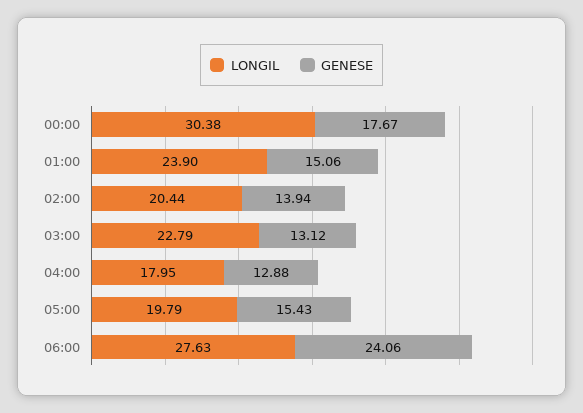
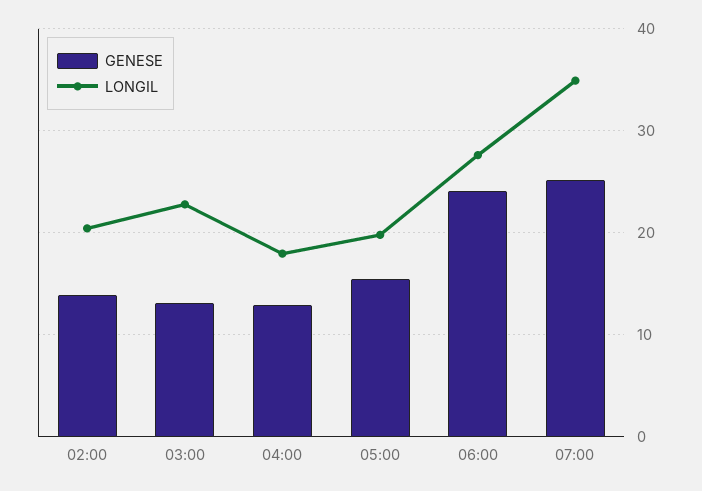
LONGIL, 00:00: 30.38 -> none
GENESE, 00:00: 17.67 -> none
LONGIL, 01:00: 23.9 -> none
GENESE, 01:00: 15.06 -> none
GENESE, 07:00: none -> 25
LONGIL, 07:00: none -> 35

